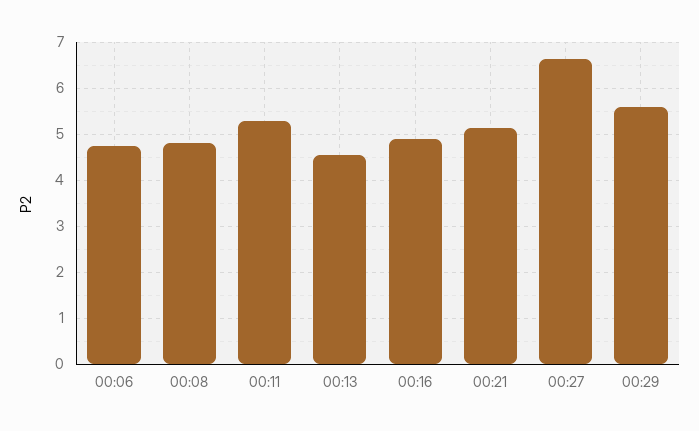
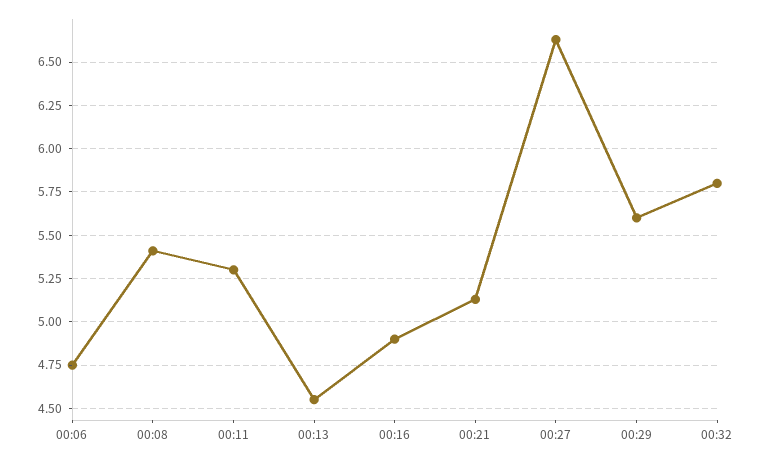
00:08: 4.8 -> 5.4
00:32: none -> 5.8

